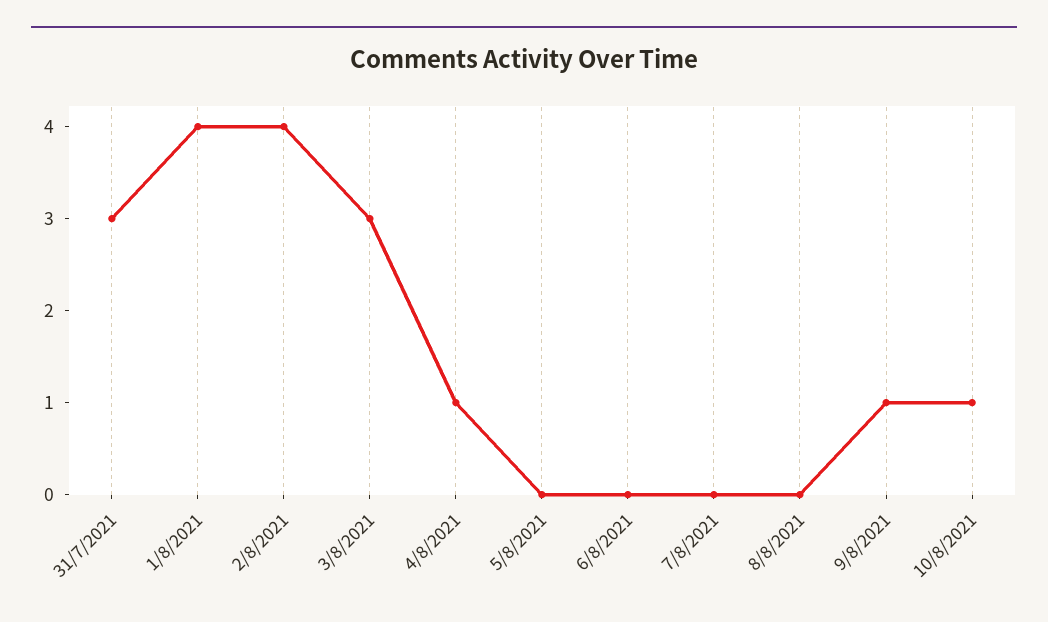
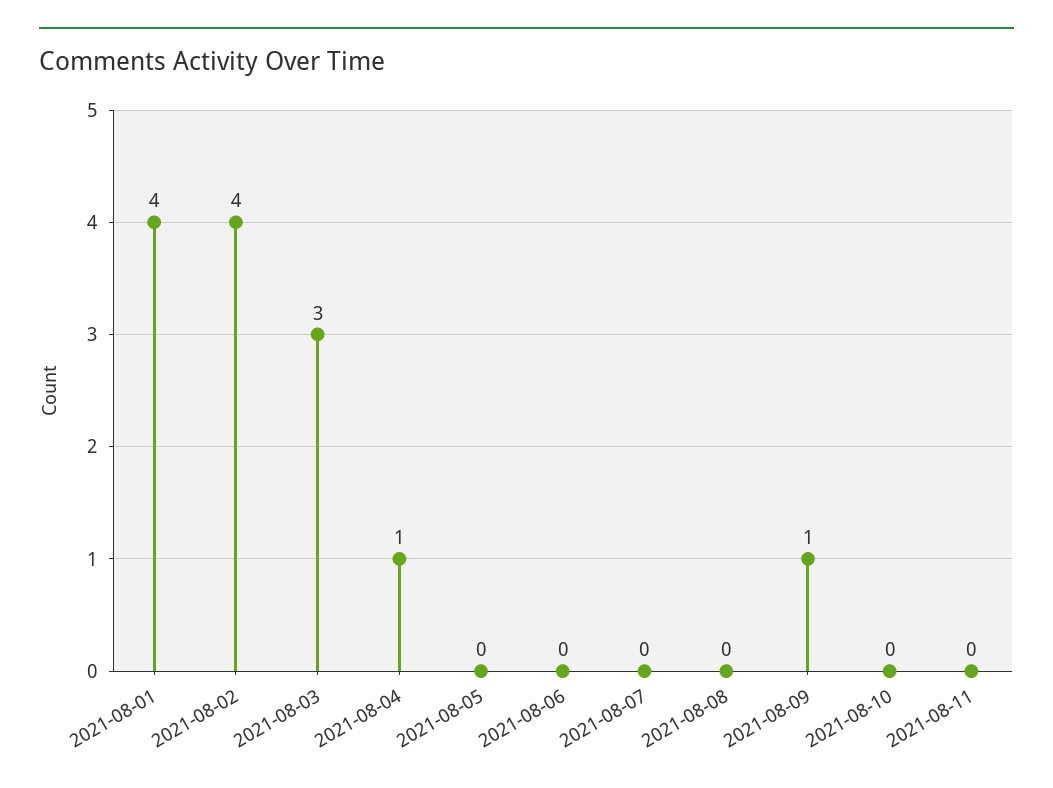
31/7/2021: 3 -> none
10/8/2021: 1 -> 0
2021-08-11: none -> 0

